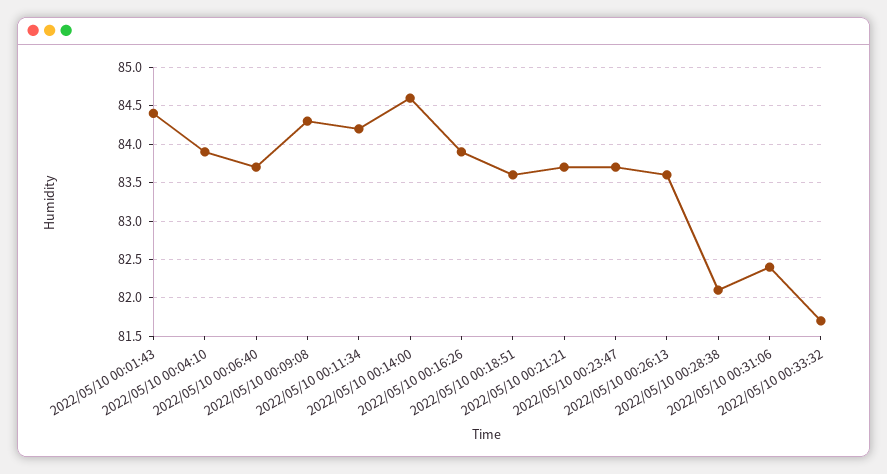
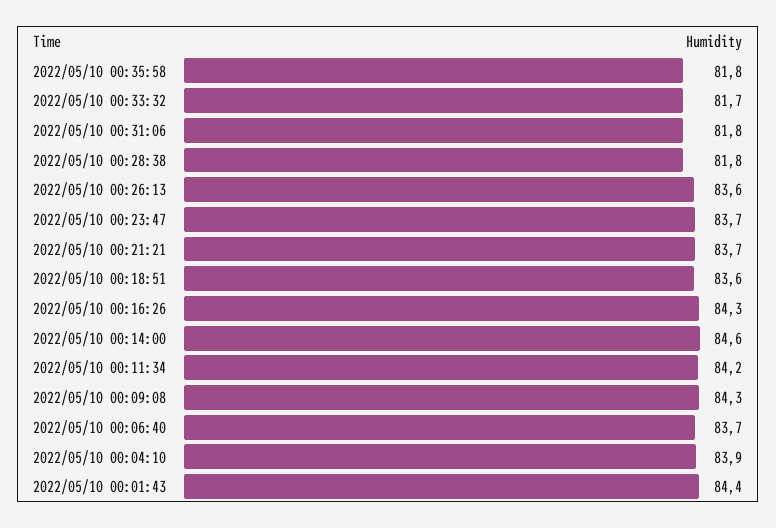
2022/05/10 00:16:26: 83.9 -> 84.3
2022/05/10 00:28:38: 82.1 -> 81.8
2022/05/10 00:31:06: 82.4 -> 81.8
2022/05/10 00:35:58: none -> 81.8

